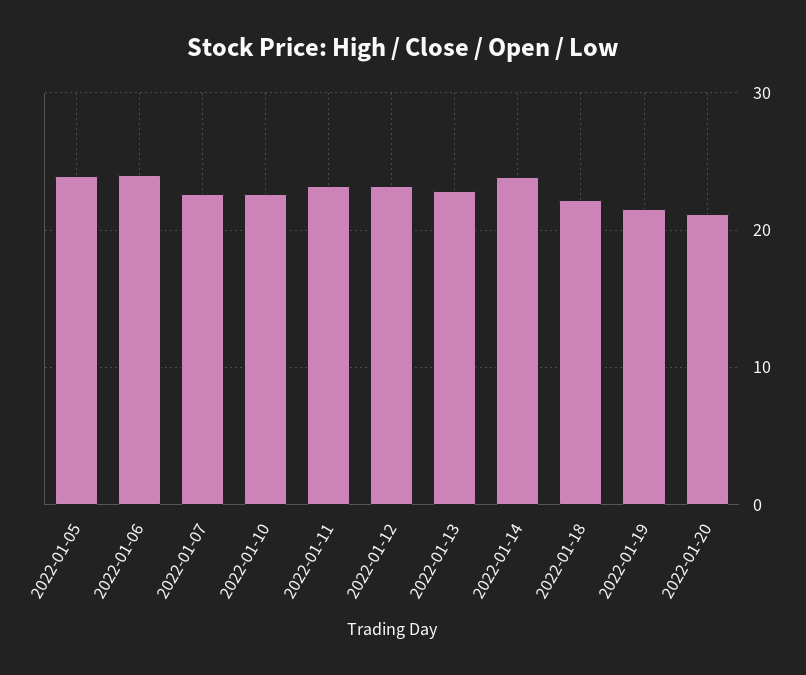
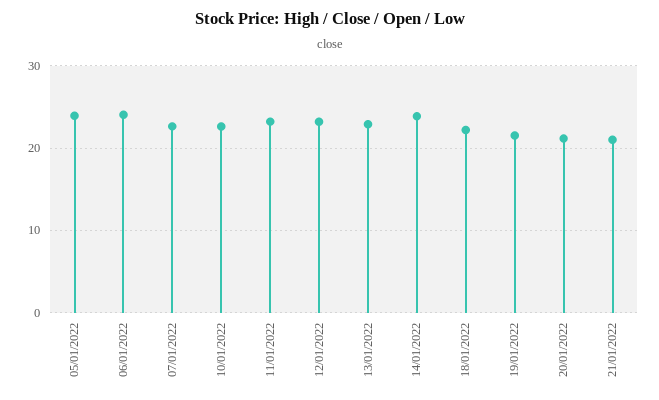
21/01/2022: none -> 21

